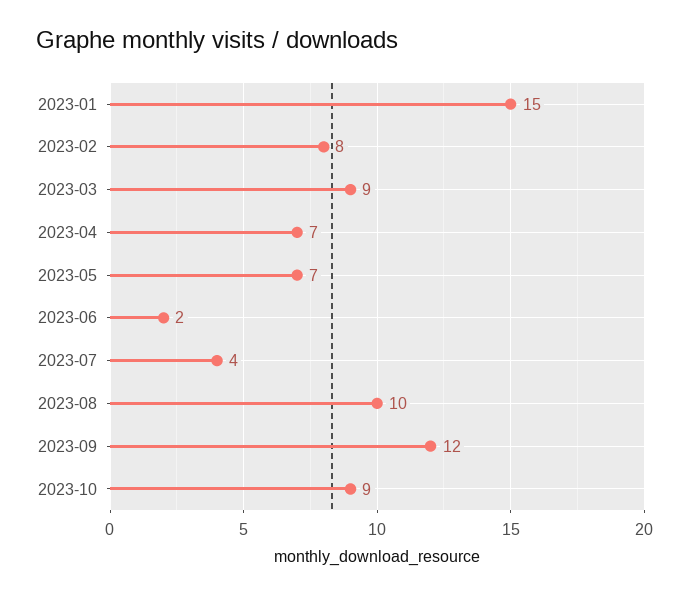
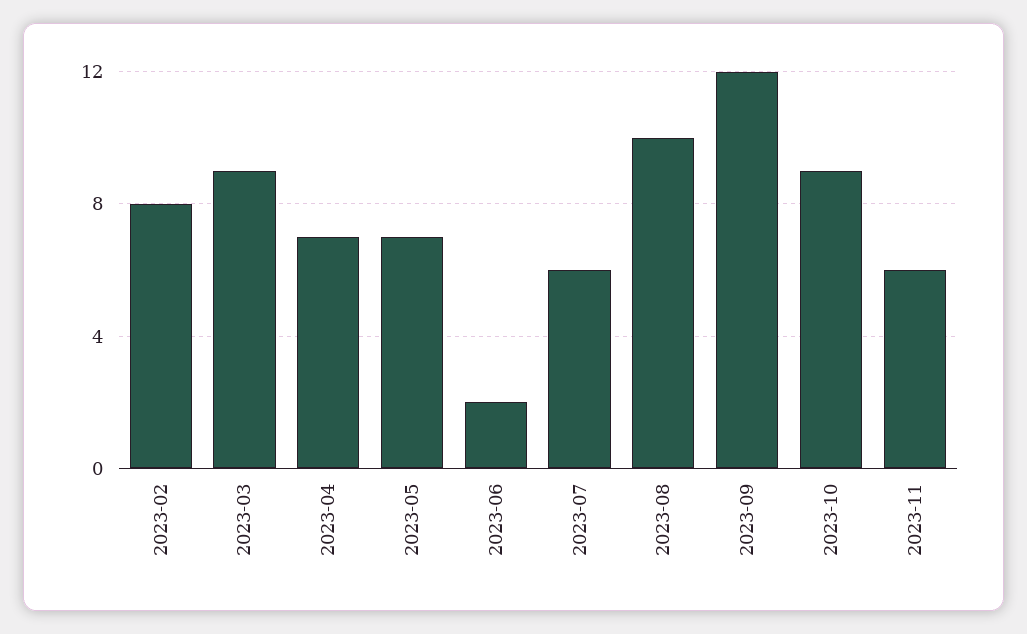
2023-01: 15 -> none
2023-07: 4 -> 6
2023-11: none -> 6

